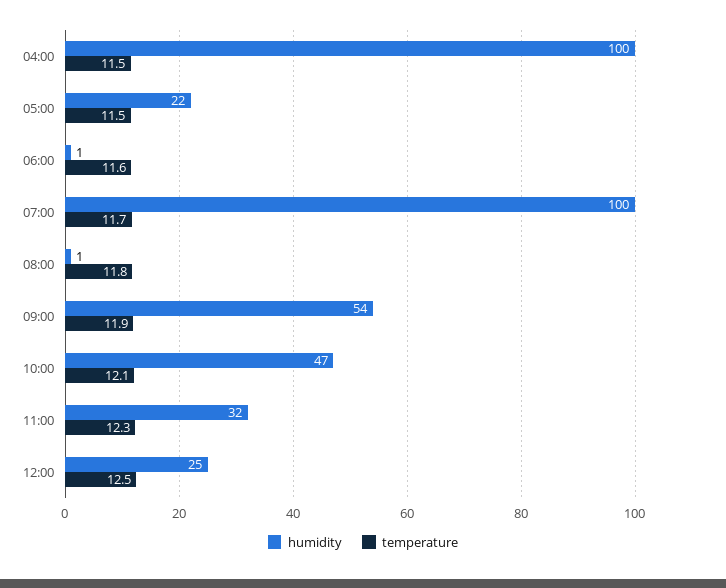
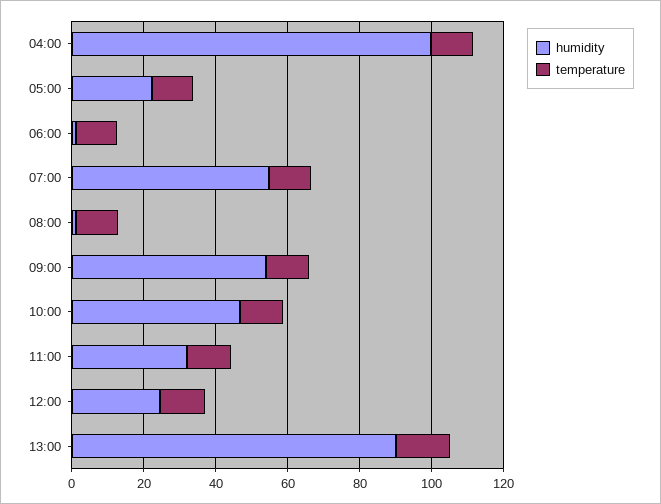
humidity, 07:00: 100 -> 55
humidity, 13:00: none -> 90
temperature, 13:00: none -> 15

